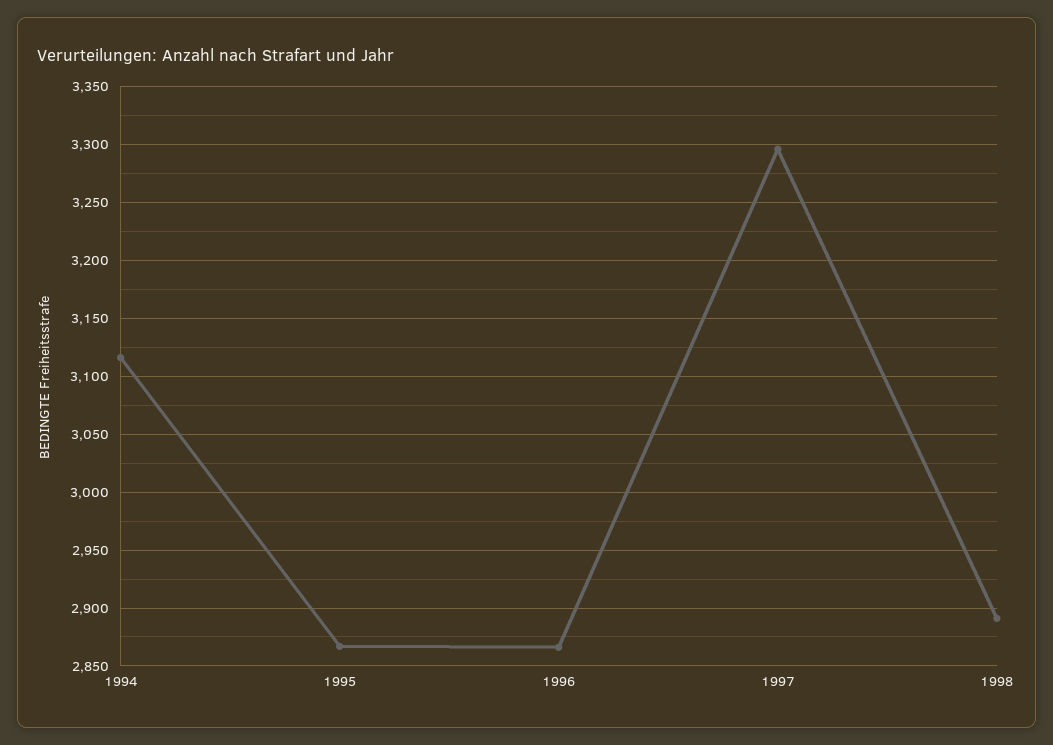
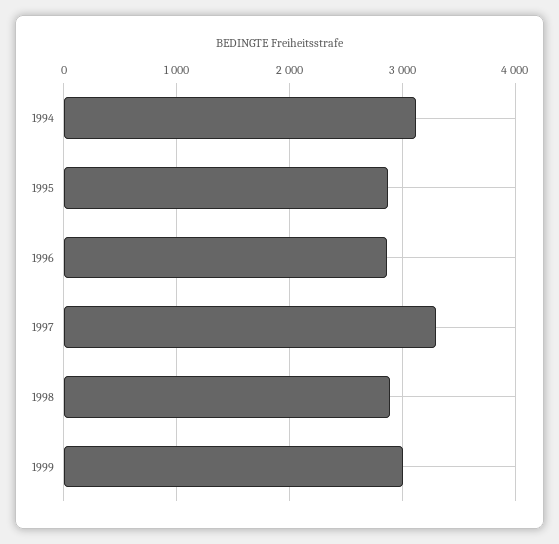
1999: none -> 3000

